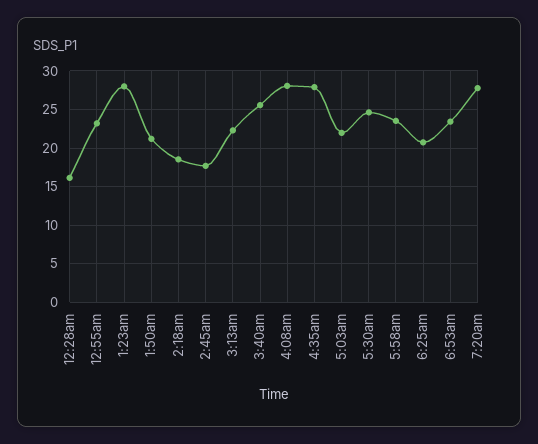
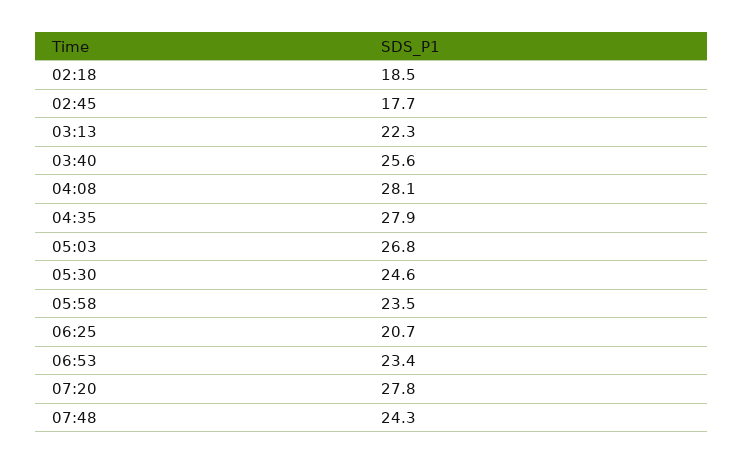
12:28am: 16 -> none
12:55am: 23 -> none
1:23am: 28 -> none
1:50am: 21 -> none
5:03am: 22 -> 26.8
07:48: none -> 24.3

